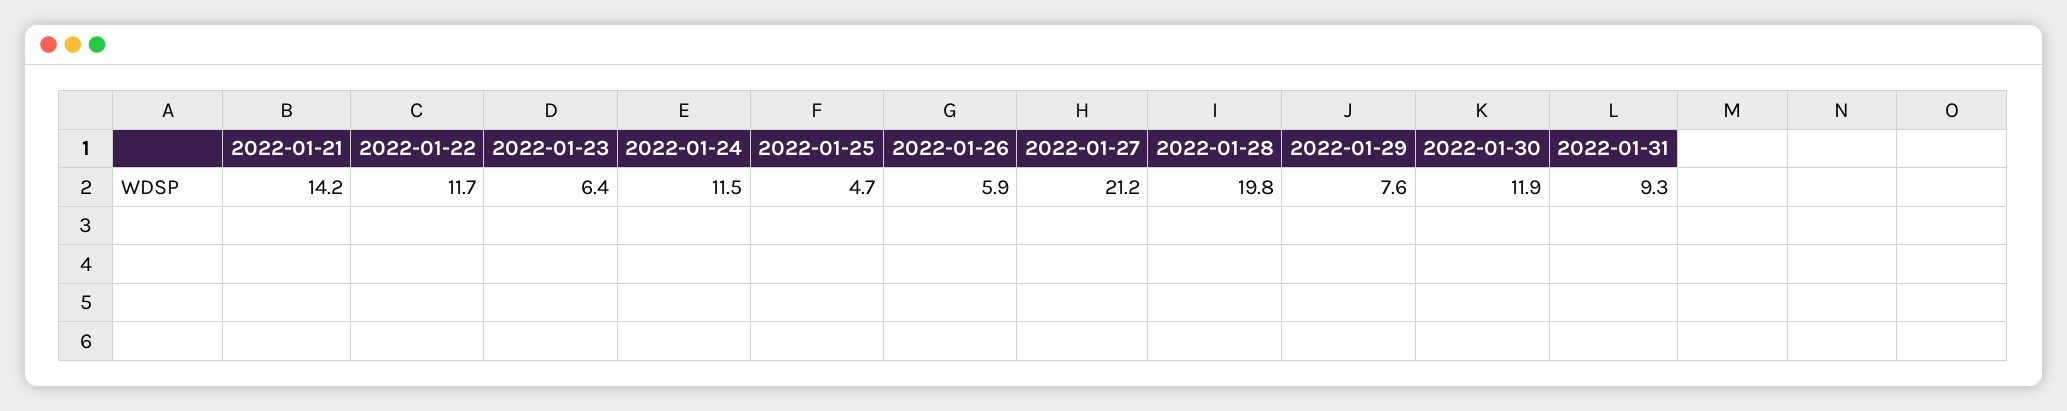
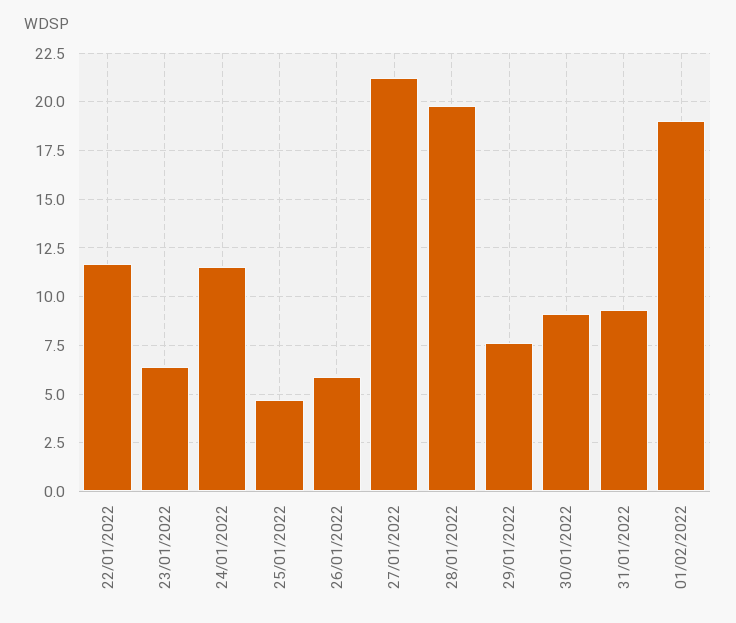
2022-01-21: 14.2 -> none
2022-01-30: 11.9 -> 9
01/02/2022: none -> 19

